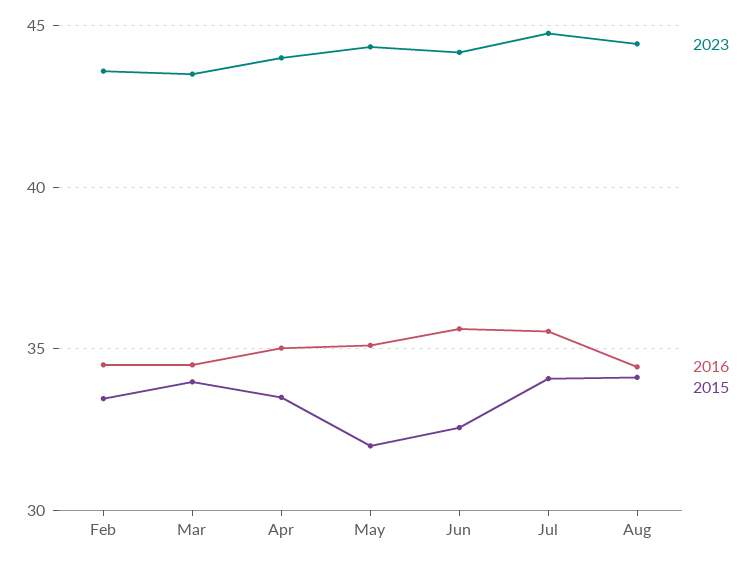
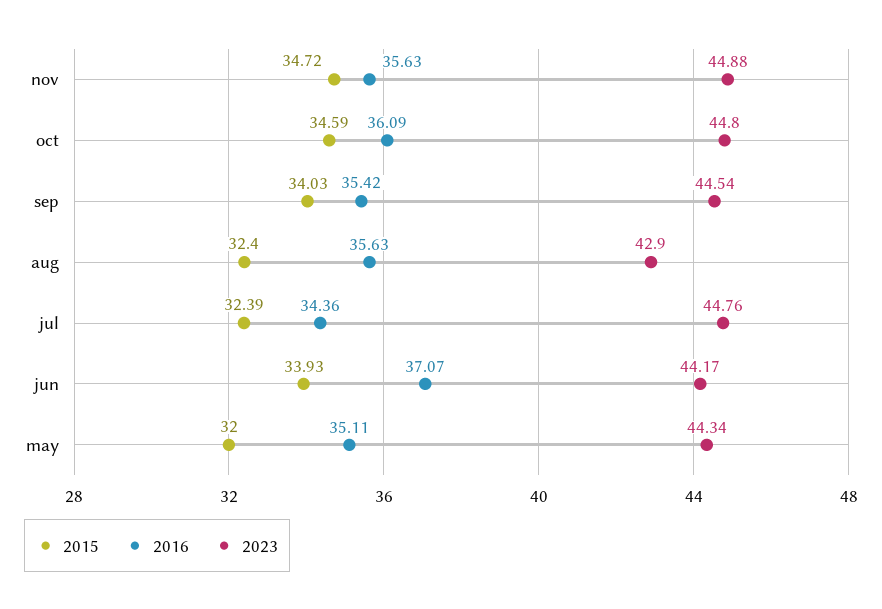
2023, Feb: 43.5 -> none
2016, Feb: 34.5 -> none
2015, Feb: 33.5 -> none
2023, Mar: 43.5 -> none
2016, Mar: 34.5 -> none
2015, Mar: 34 -> none
2023, Apr: 44 -> none
2016, Apr: 35 -> none
2015, Apr: 33.5 -> none
2016, Jun: 35.5 -> 37.07
2015, Jun: 32.5 -> 33.93
2016, Jul: 35.5 -> 34.36
2015, Jul: 34 -> 32.39
2023, Aug: 44.5 -> 42.9
2016, Aug: 34.5 -> 35.63
2015, Aug: 34 -> 32.4
2015, nov: none -> 34.72
2016, nov: none -> 35.63
2023, nov: none -> 44.88
2015, oct: none -> 34.59
2016, oct: none -> 36.09
2023, oct: none -> 44.8
2015, sep: none -> 34.03
2016, sep: none -> 35.42
2023, sep: none -> 44.54

